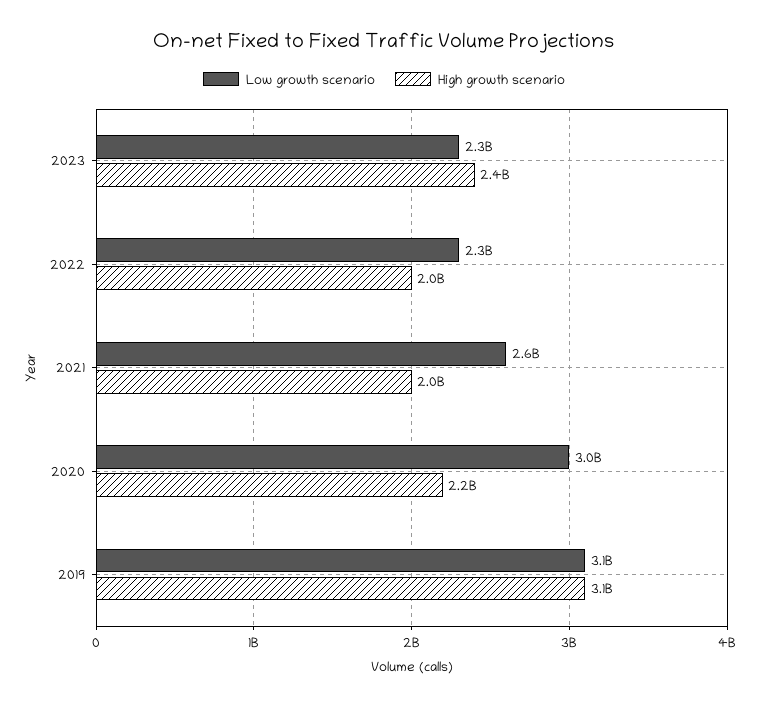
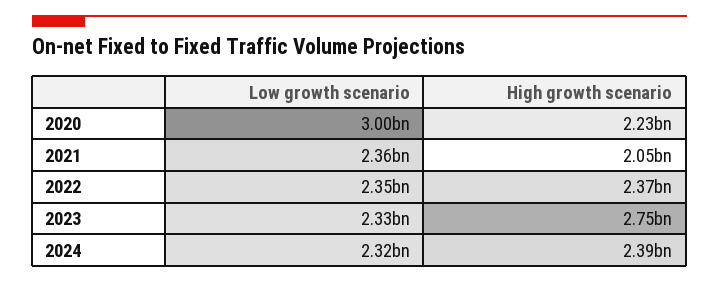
High growth scenario, 2023: 2400000000 -> 2750000000
High growth scenario, 2022: 2000000000 -> 2370000000
Low growth scenario, 2021: 2600000000 -> 2360000000
Low growth scenario, 2019: 3100000000 -> none
High growth scenario, 2019: 3100000000 -> none
Low growth scenario, 2024: none -> 2320000000
High growth scenario, 2024: none -> 2390000000

